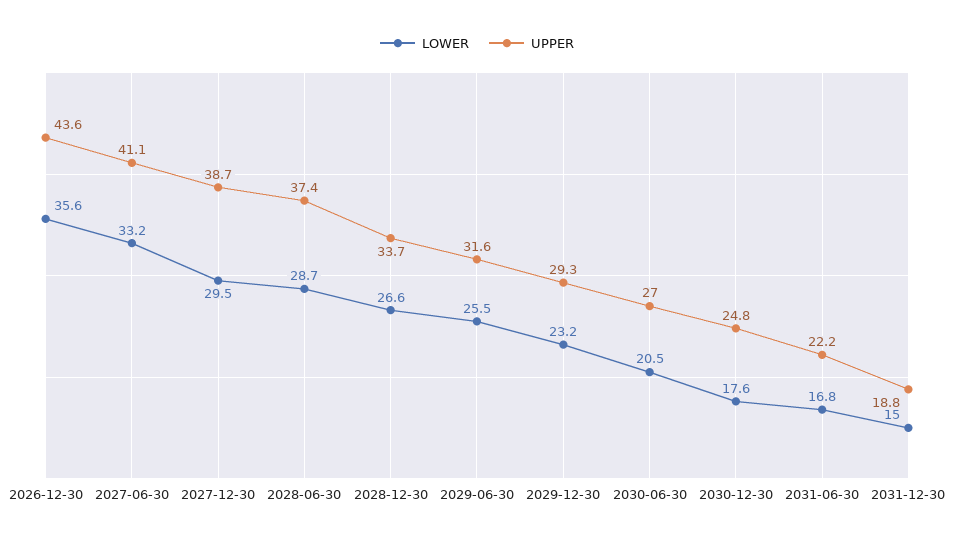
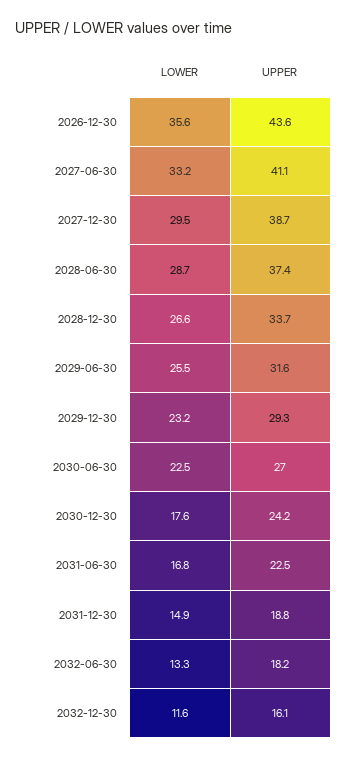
LOWER, 2030-06-30: 20.5 -> 22.5
UPPER, 2030-12-30: 24.8 -> 24.2
UPPER, 2031-06-30: 22.2 -> 22.5
LOWER, 2031-12-30: 15 -> 14.9
LOWER, 2032-06-30: none -> 13.3
UPPER, 2032-06-30: none -> 18.2
LOWER, 2032-12-30: none -> 11.6
UPPER, 2032-12-30: none -> 16.1

